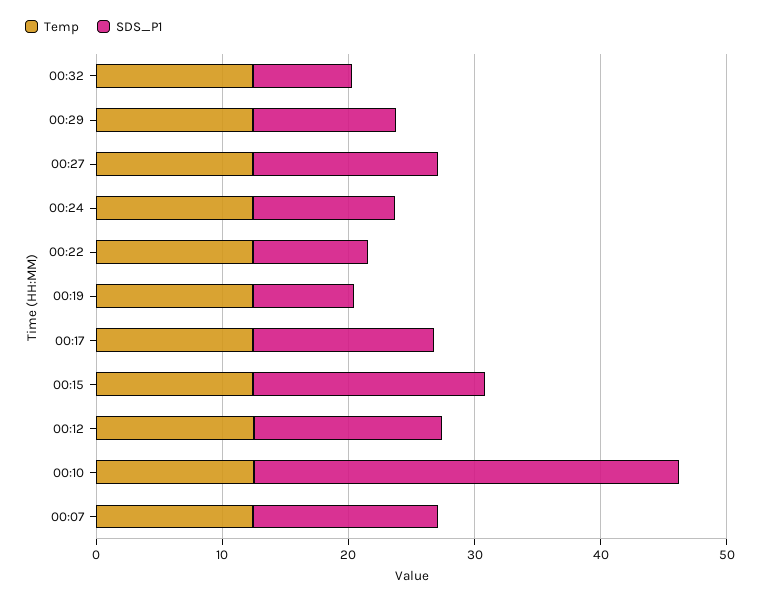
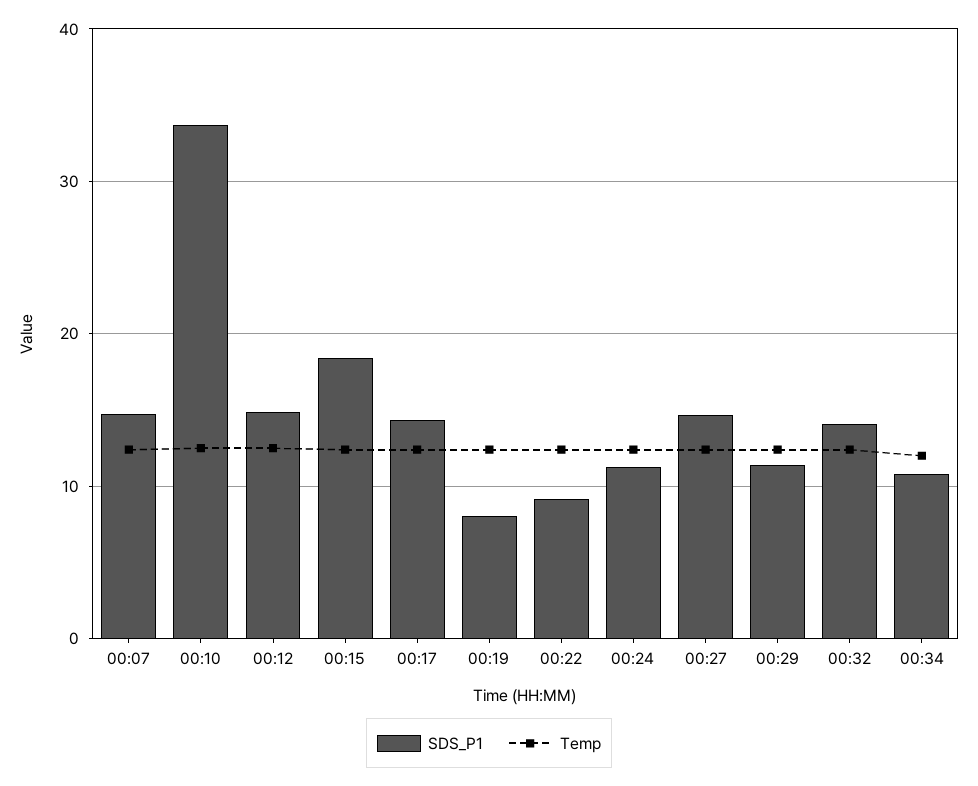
SDS_P1, 00:32: 8 -> 14
SDS_P1, 00:34: none -> 11
Temp, 00:34: none -> 12

